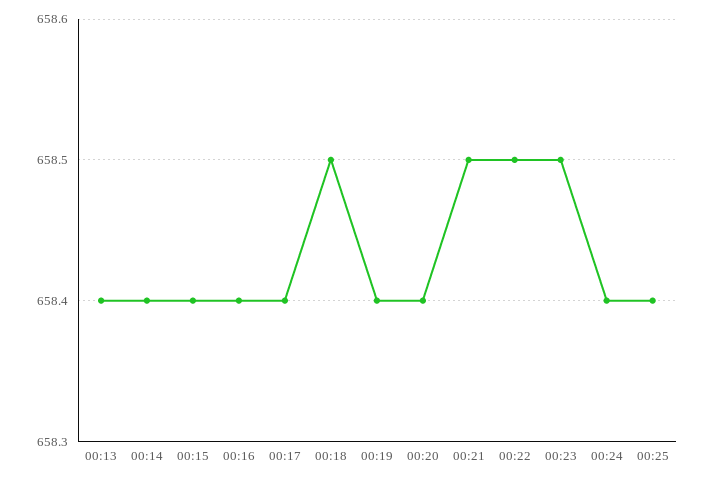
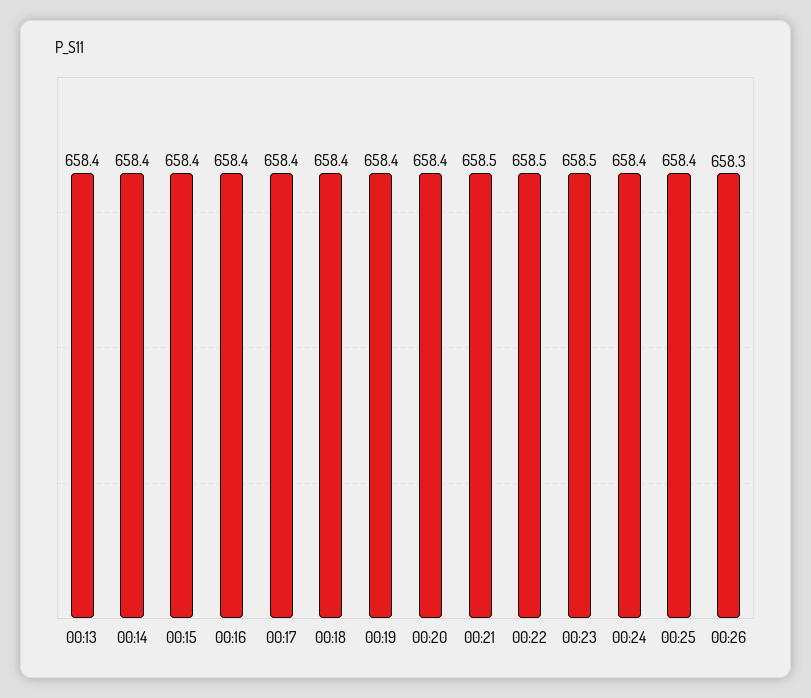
00:18: 658.5 -> 658.4
00:26: none -> 658.3

